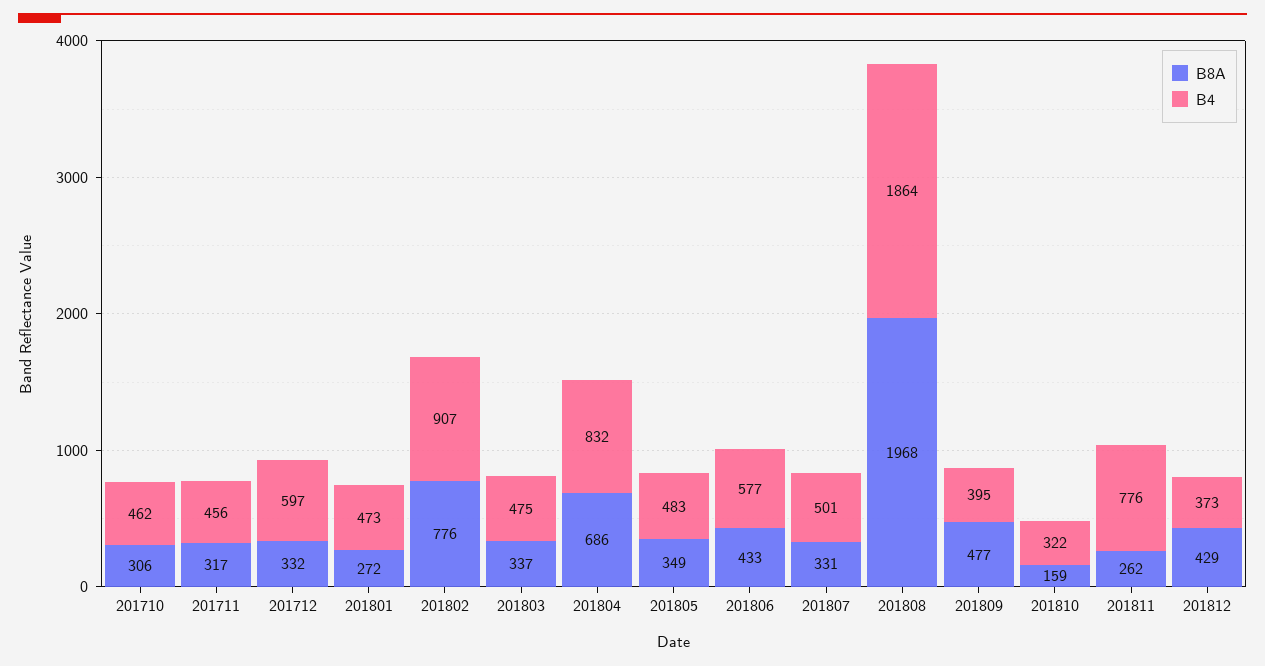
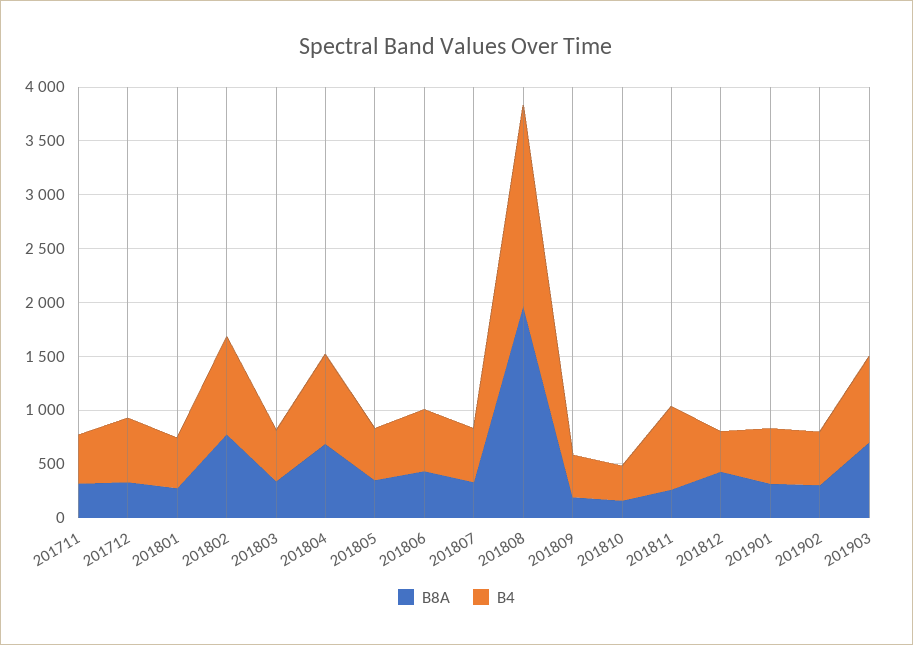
B8A, 201710: 306 -> none
B4, 201710: 462 -> none
B8A, 201809: 477 -> 200
B8A, 201901: none -> 300
B4, 201901: none -> 500
B8A, 201902: none -> 300
B4, 201902: none -> 500
B8A, 201903: none -> 700
B4, 201903: none -> 800

